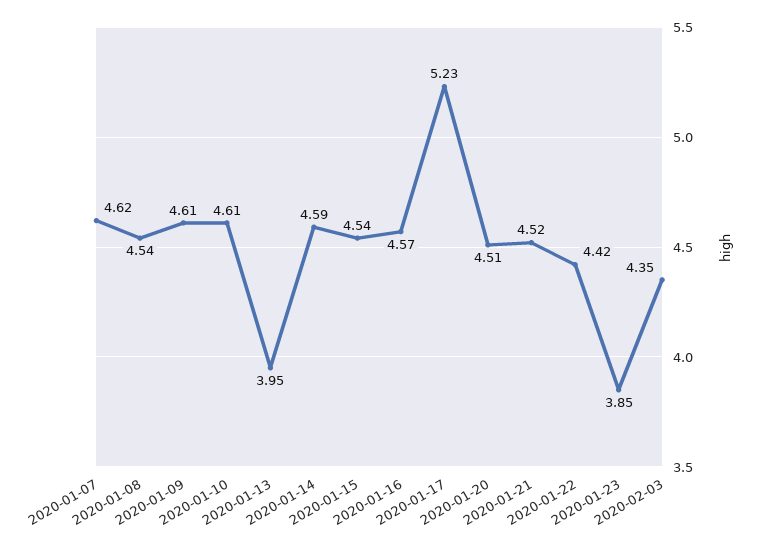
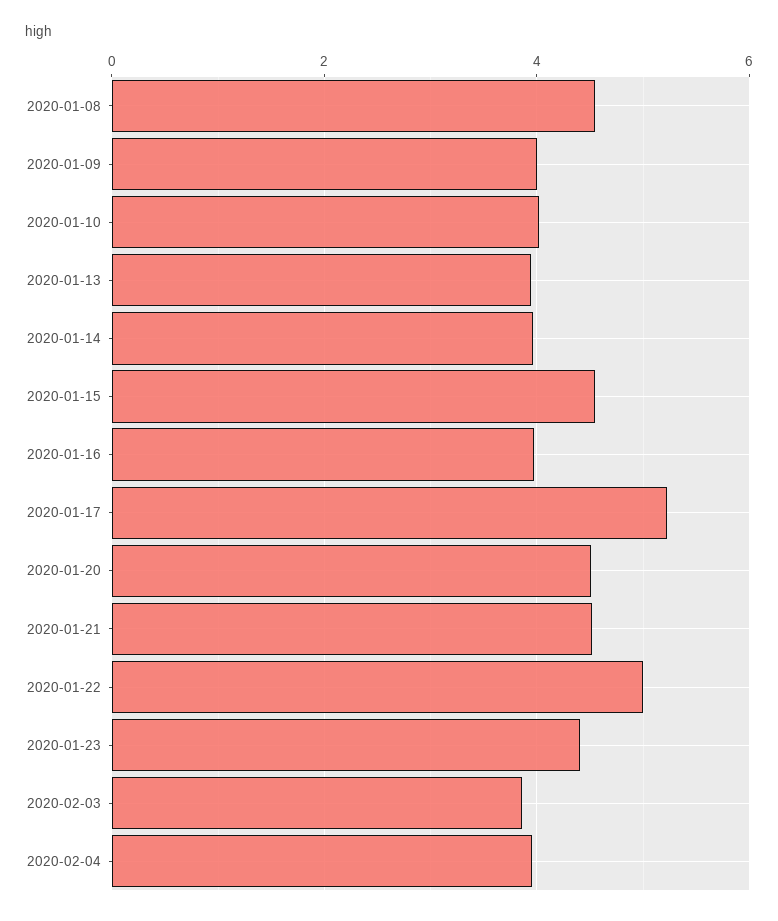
2020-01-07: 4.62 -> none
2020-01-09: 4.61 -> 4
2020-01-10: 4.61 -> 4
2020-01-14: 4.59 -> 4
2020-01-16: 4.57 -> 4
2020-01-22: 4.42 -> 5
2020-01-23: 3.85 -> 4.4
2020-02-03: 4.35 -> 3.8
2020-02-04: none -> 4

